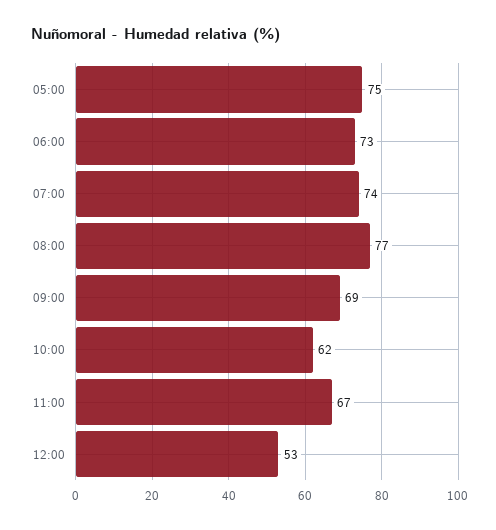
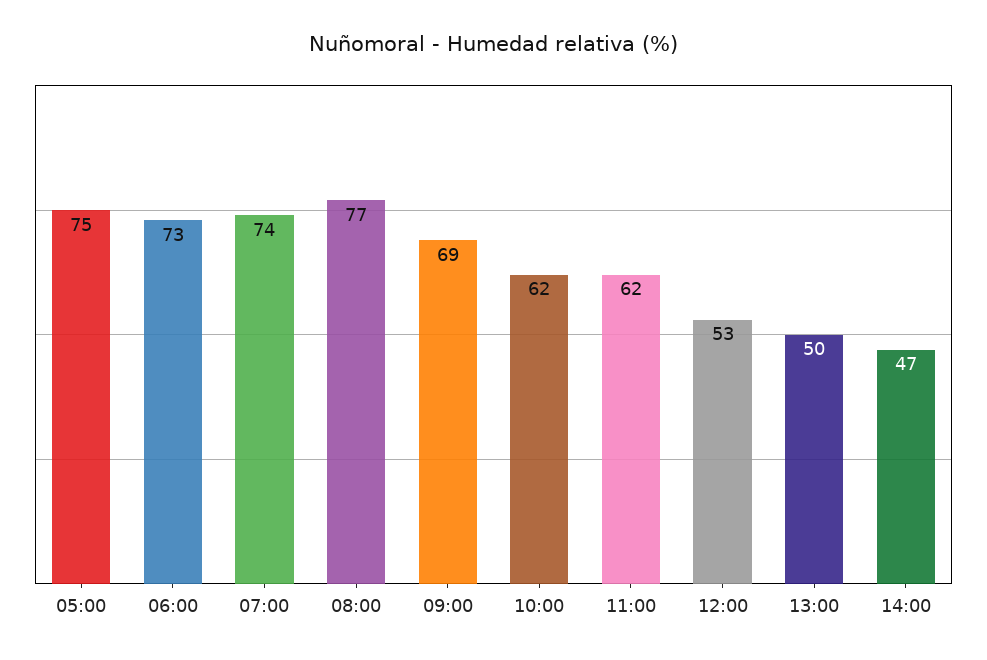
11:00: 67 -> 62
13:00: none -> 50
14:00: none -> 47

